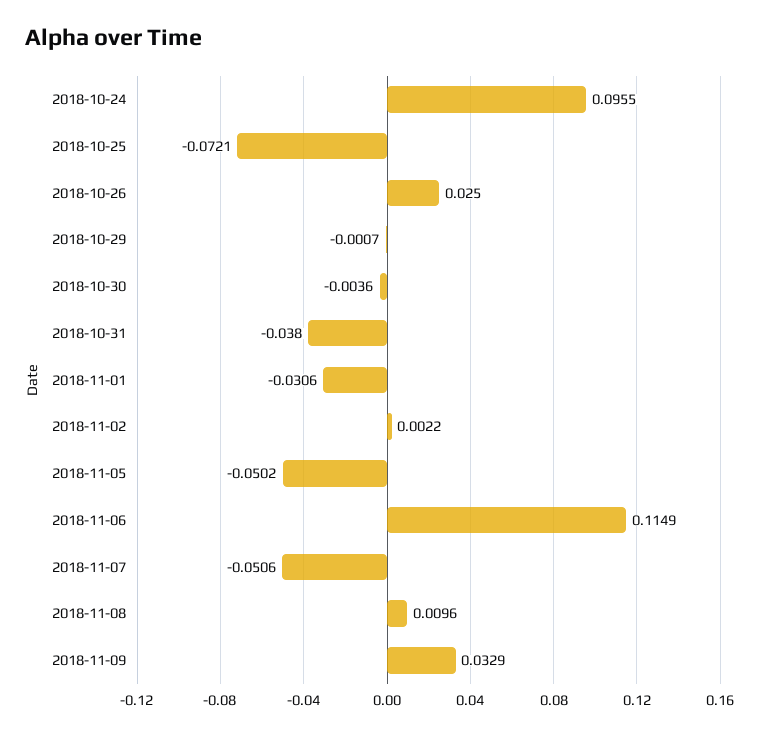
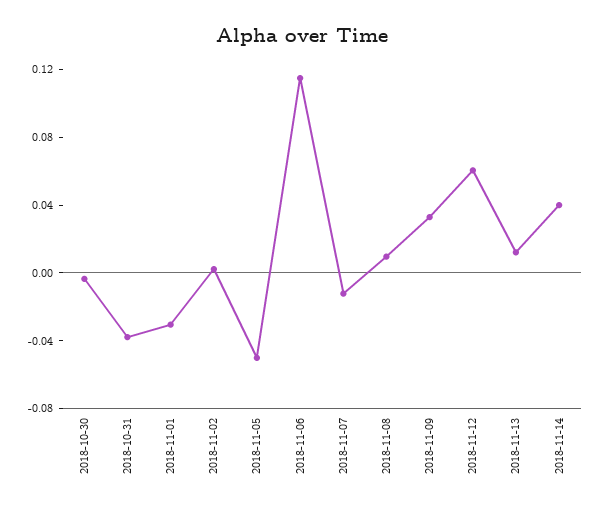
2018-10-24: 0.0955 -> none
2018-10-25: -0.0721 -> none
2018-10-26: 0.025 -> none
2018-10-29: -0.0007 -> none
2018-11-07: -0.0506 -> -0.01
2018-11-12: none -> 0.06
2018-11-13: none -> 0.01
2018-11-14: none -> 0.04

